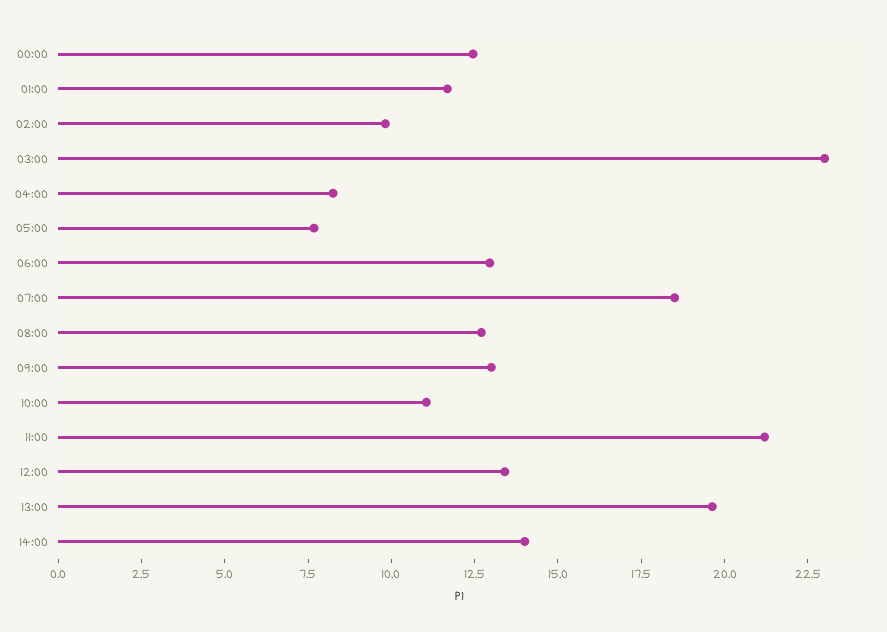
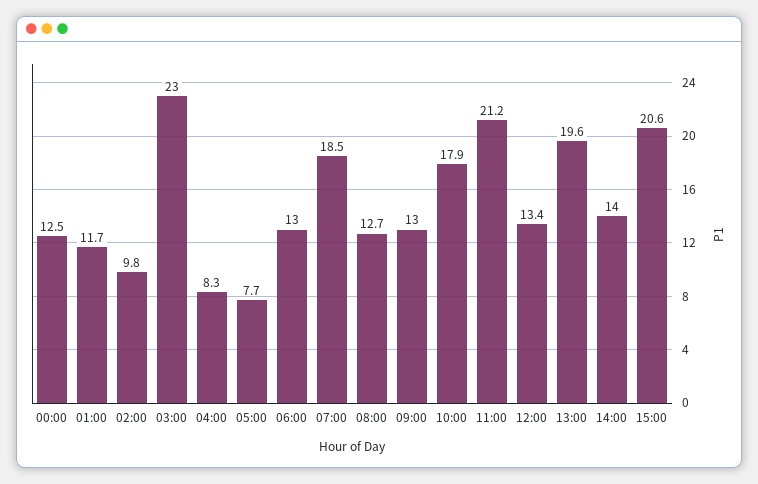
10:00: 11 -> 17.9
15:00: none -> 20.6

